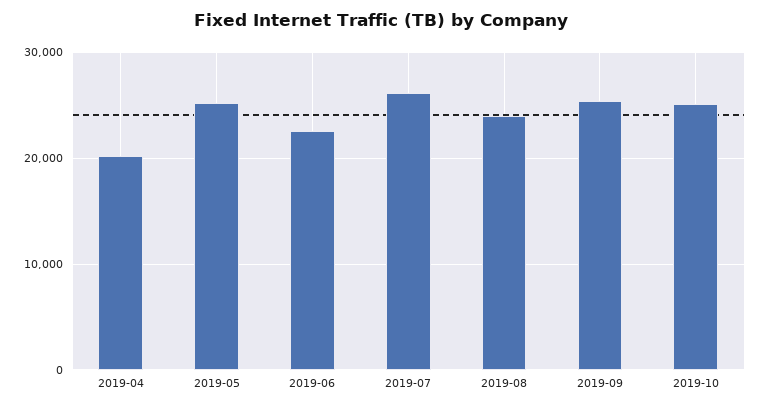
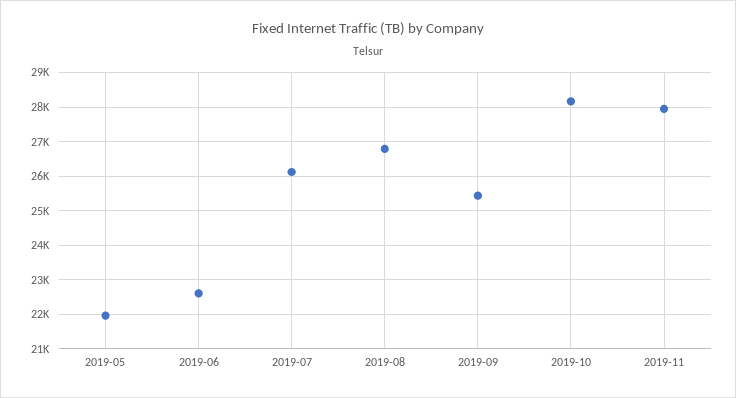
2019-04: 20000 -> none
2019-05: 25000 -> 22000
2019-08: 24000 -> 26800
2019-10: 25000 -> 28200
2019-11: none -> 28000

